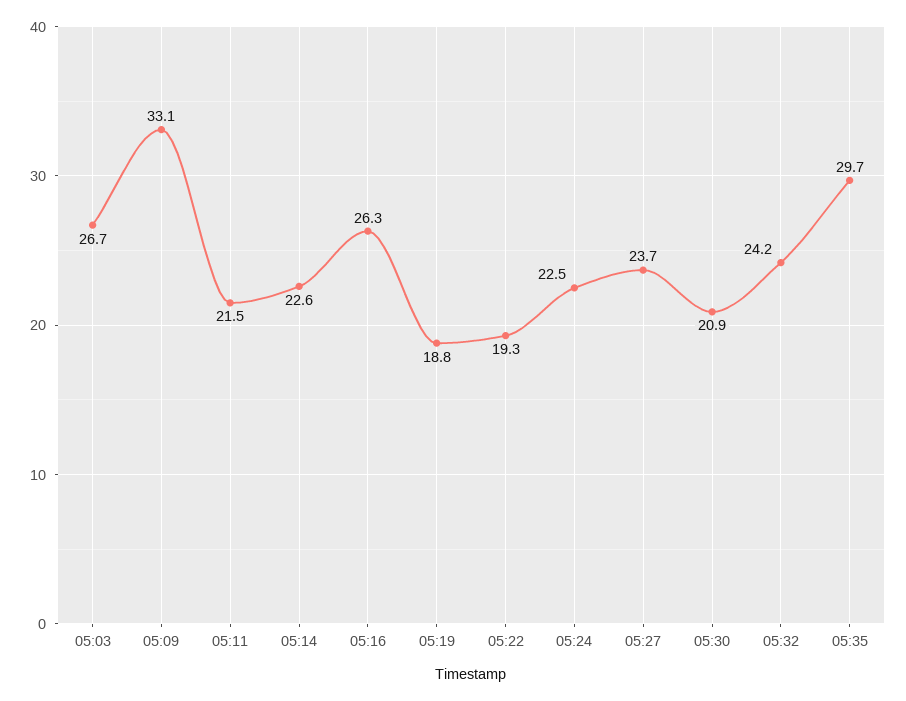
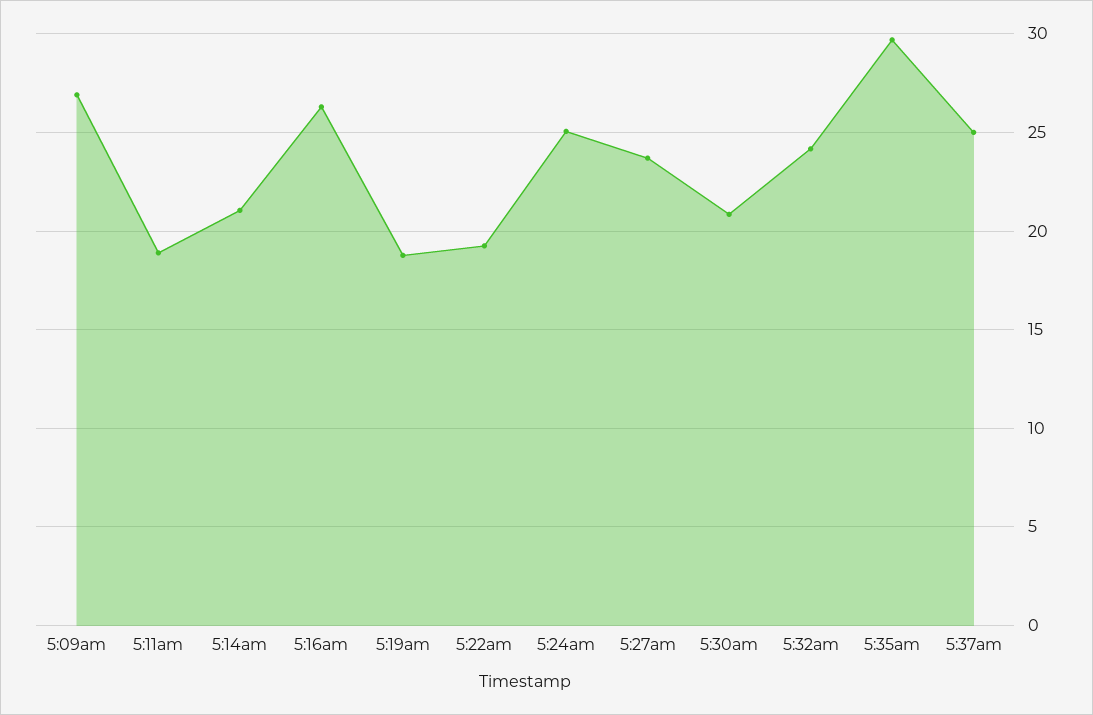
05:03: 26.7 -> none
05:09: 33.1 -> 27
05:11: 21.5 -> 19
05:14: 22.6 -> 21
05:24: 22.5 -> 25
5:37am: none -> 25

